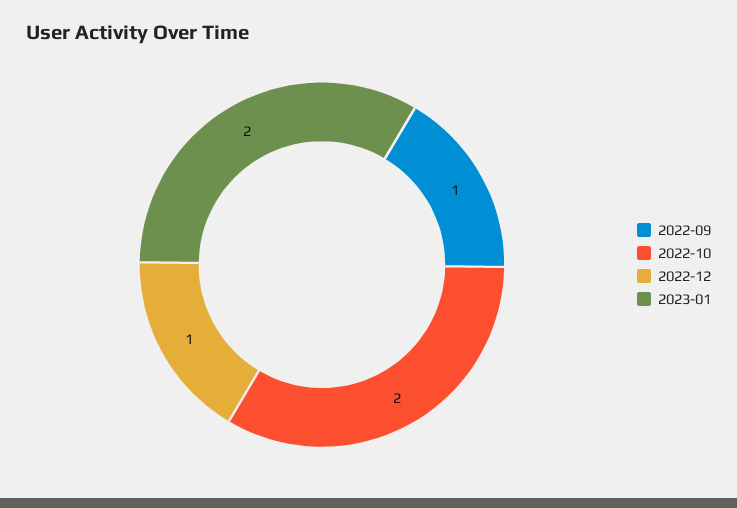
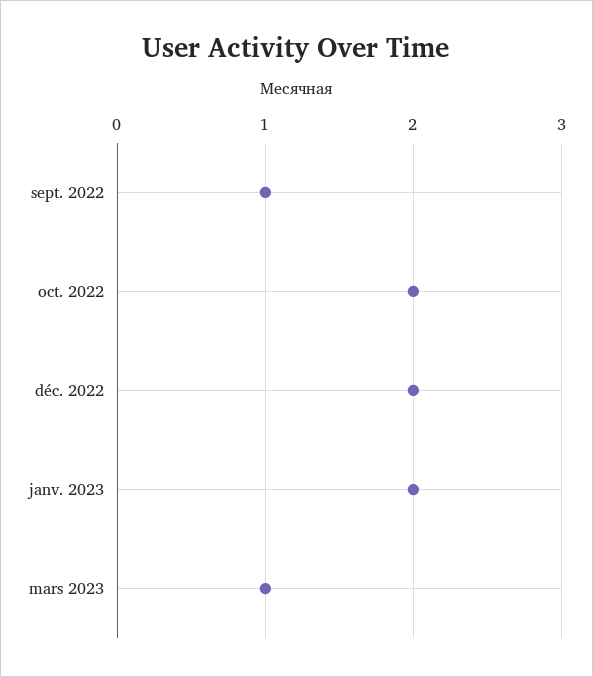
2022-12: 1 -> 2
mars 2023: none -> 1

